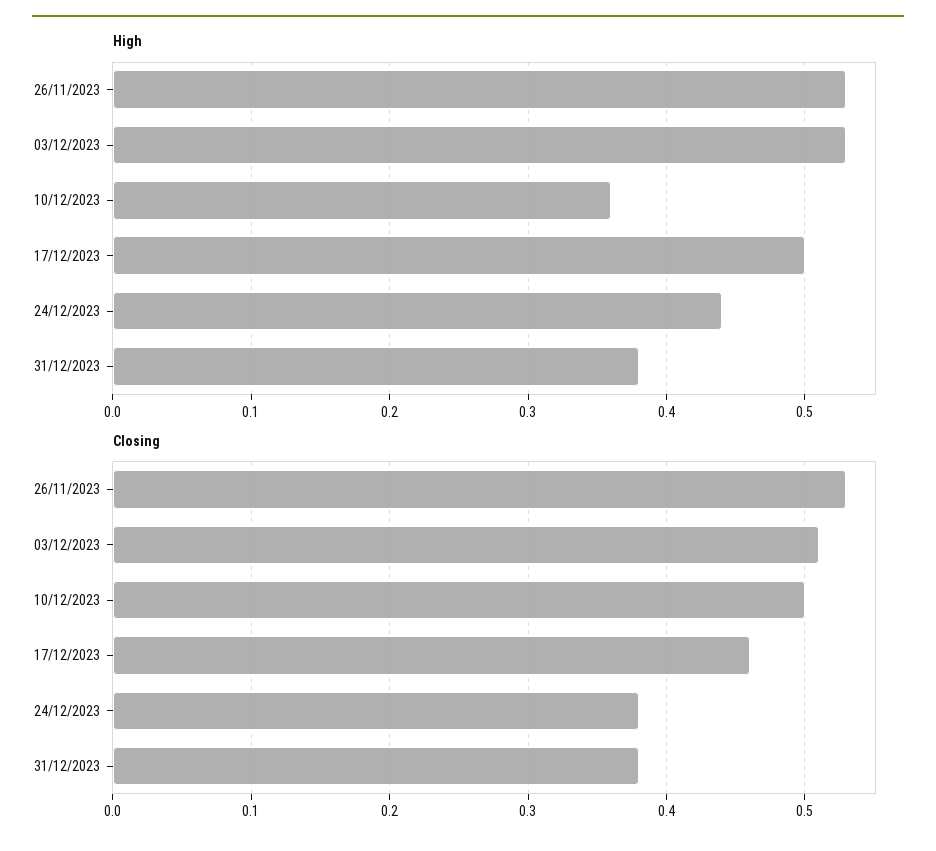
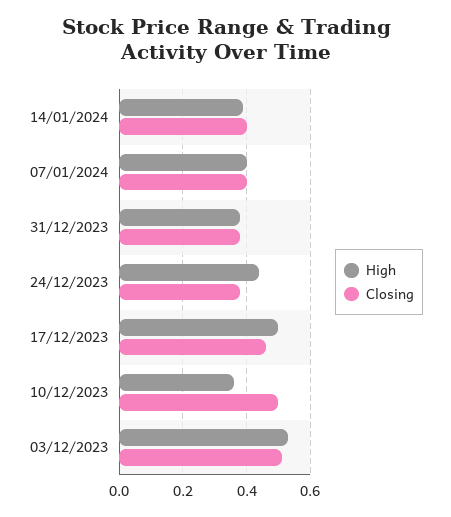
High, 26/11/2023: 0.53 -> none
Closing, 26/11/2023: 0.53 -> none
High, 14/01/2024: none -> 0.4
Closing, 14/01/2024: none -> 0.4
High, 07/01/2024: none -> 0.4
Closing, 07/01/2024: none -> 0.4

